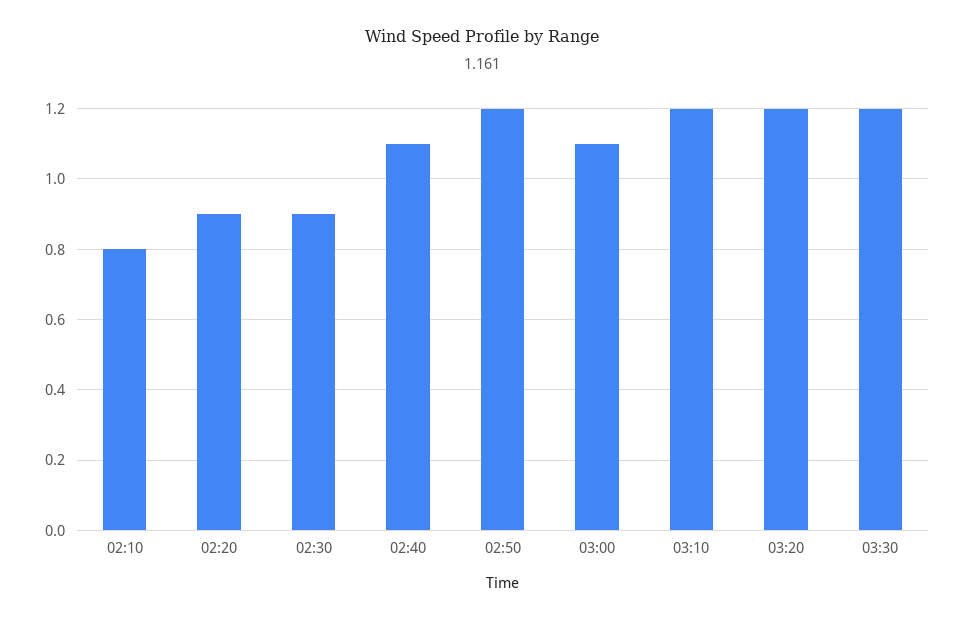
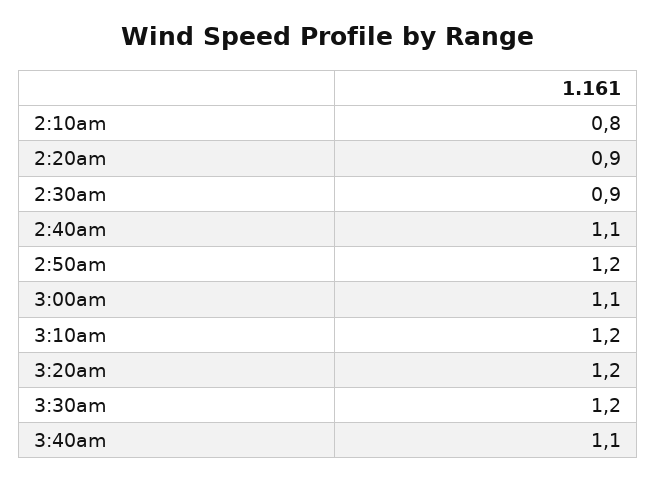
3:40am: none -> 1.1

